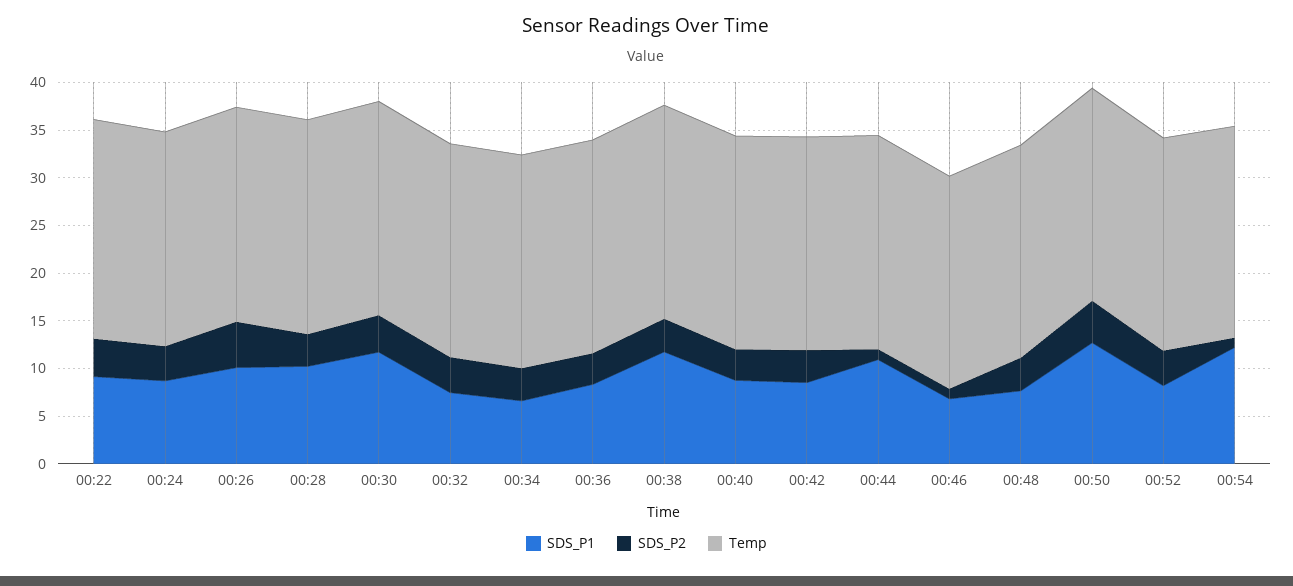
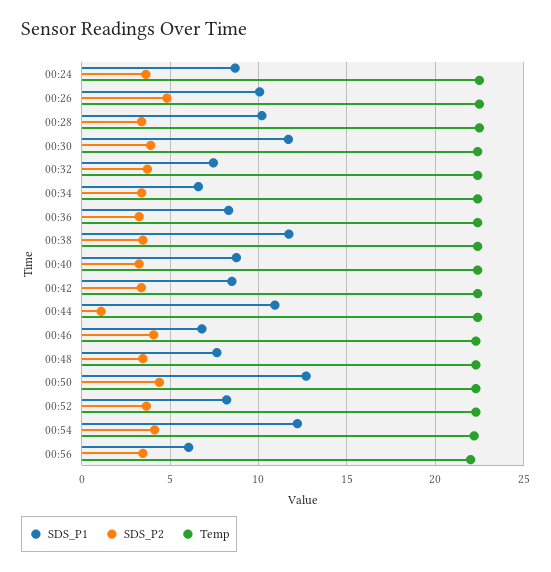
SDS_P1, 00:22: 9 -> none
SDS_P2, 00:22: 4 -> none
Temp, 00:22: 23 -> none
SDS_P2, 00:46: 1 -> 4
SDS_P2, 00:54: 1 -> 4
SDS_P1, 00:56: none -> 6
SDS_P2, 00:56: none -> 3.5
Temp, 00:56: none -> 22

